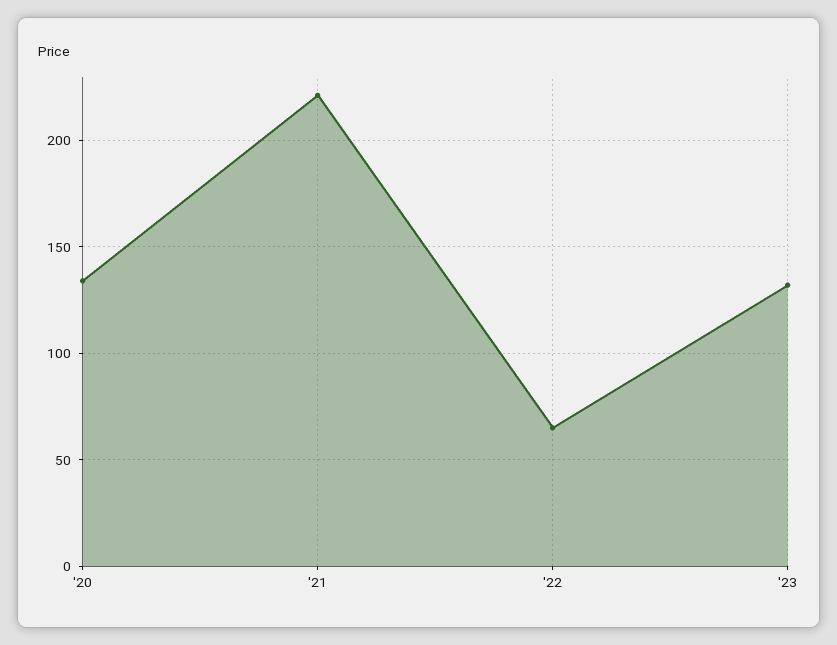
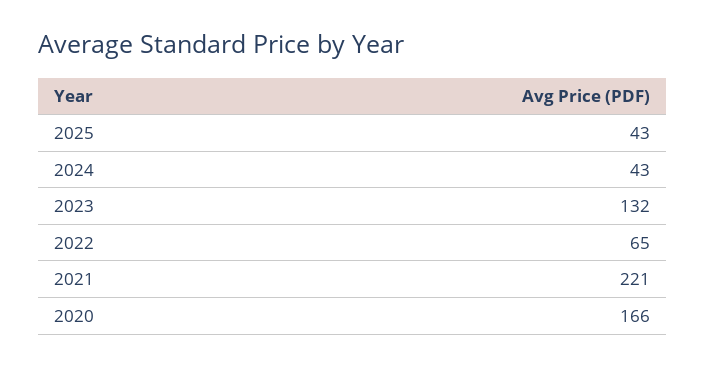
'20: 135 -> 166
2025: none -> 43
2024: none -> 43

